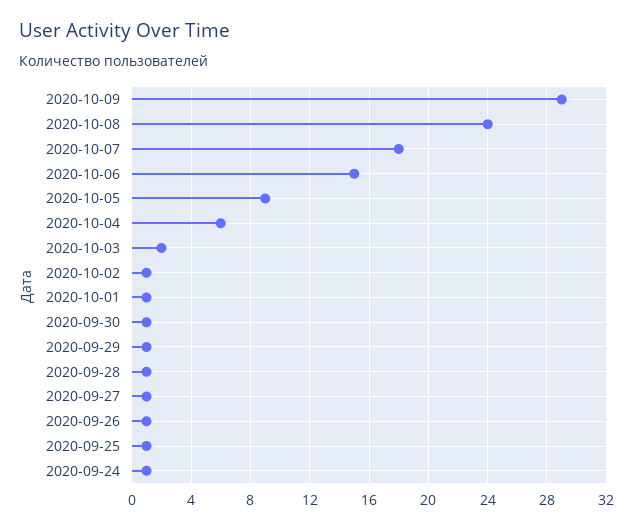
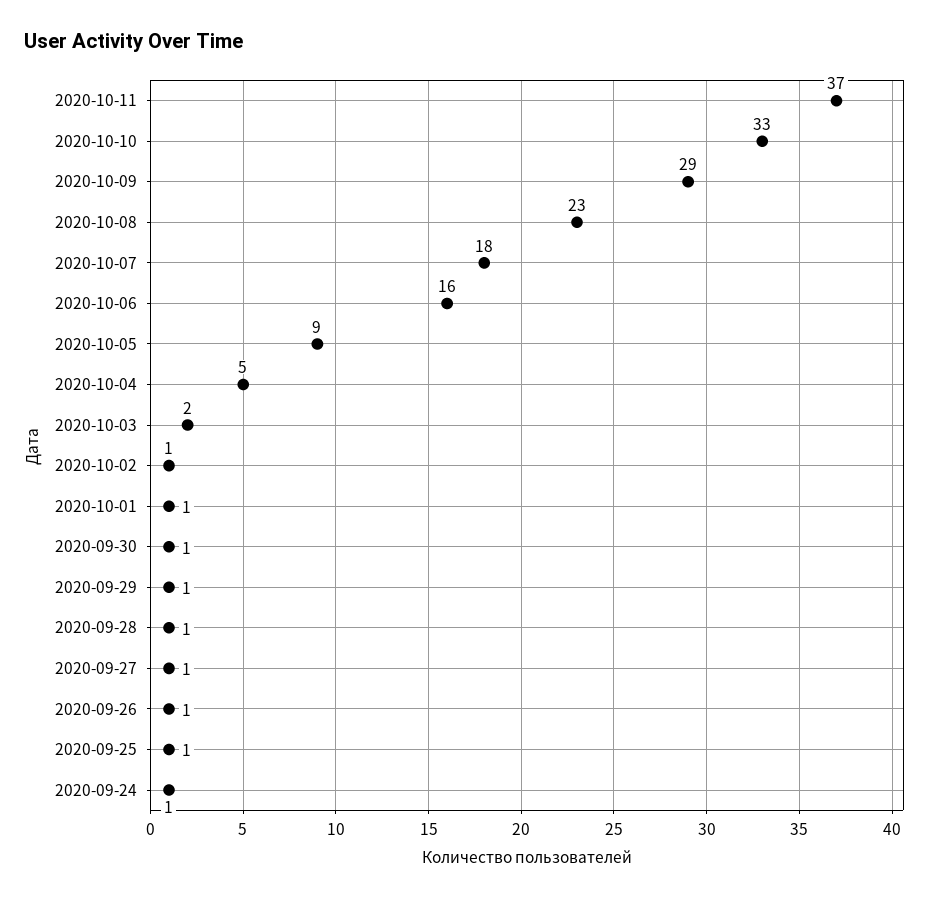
2020-10-08: 24 -> 23
2020-10-06: 15 -> 16
2020-10-04: 6 -> 5
2020-10-11: none -> 37
2020-10-10: none -> 33

